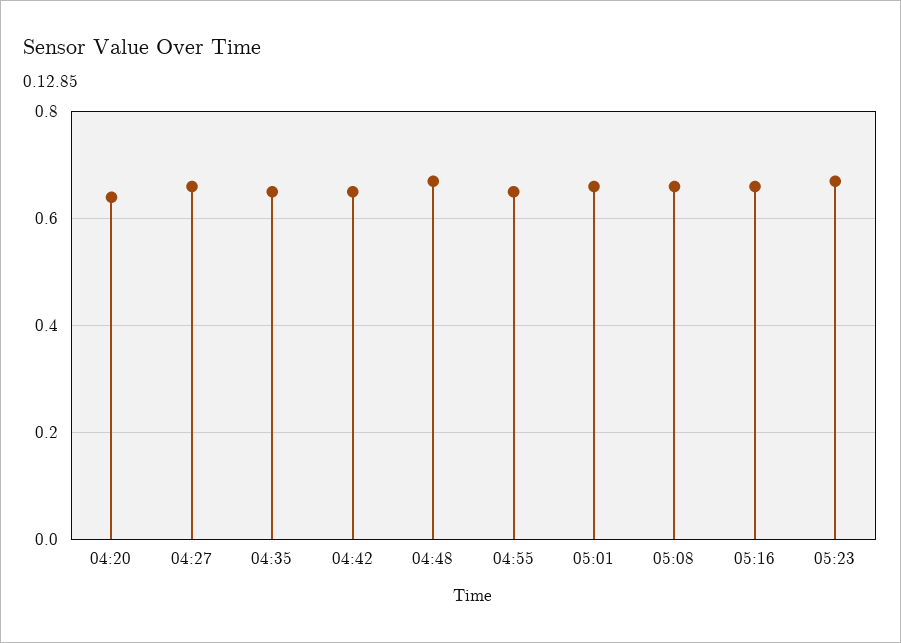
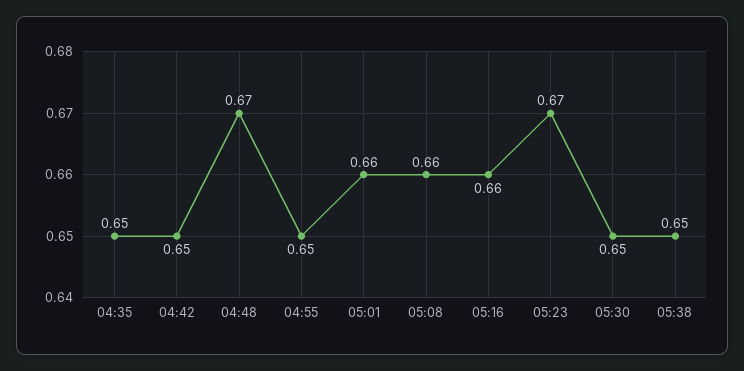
04:20: 0.65 -> none
04:27: 0.65 -> none
05:30: none -> 0.65
05:38: none -> 0.65

